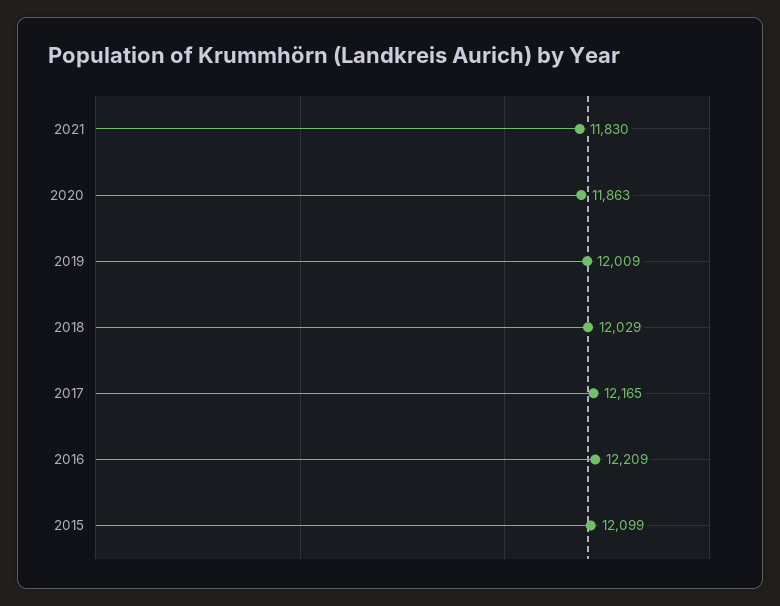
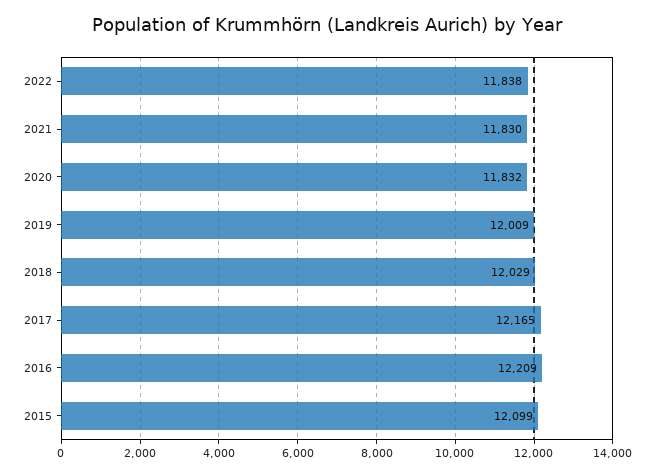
2020: 11863 -> 11832
2022: none -> 11838

